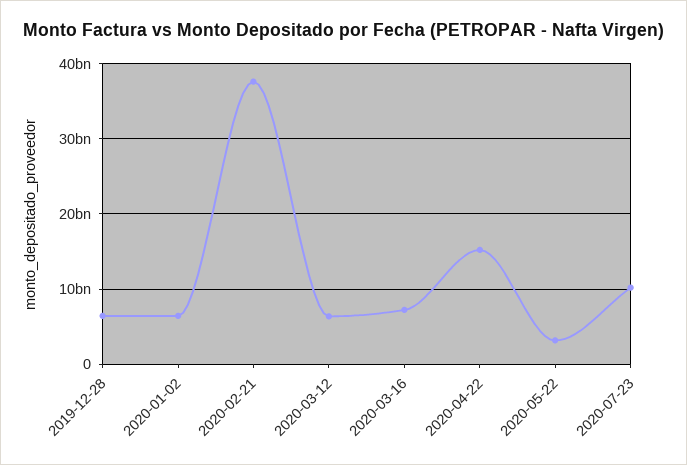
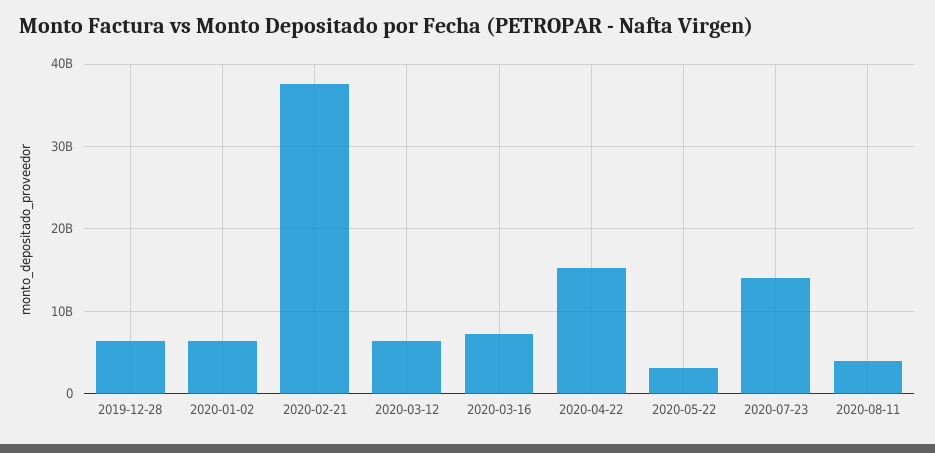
2020-07-23: 10000000000 -> 14000000000
2020-08-11: none -> 4000000000

